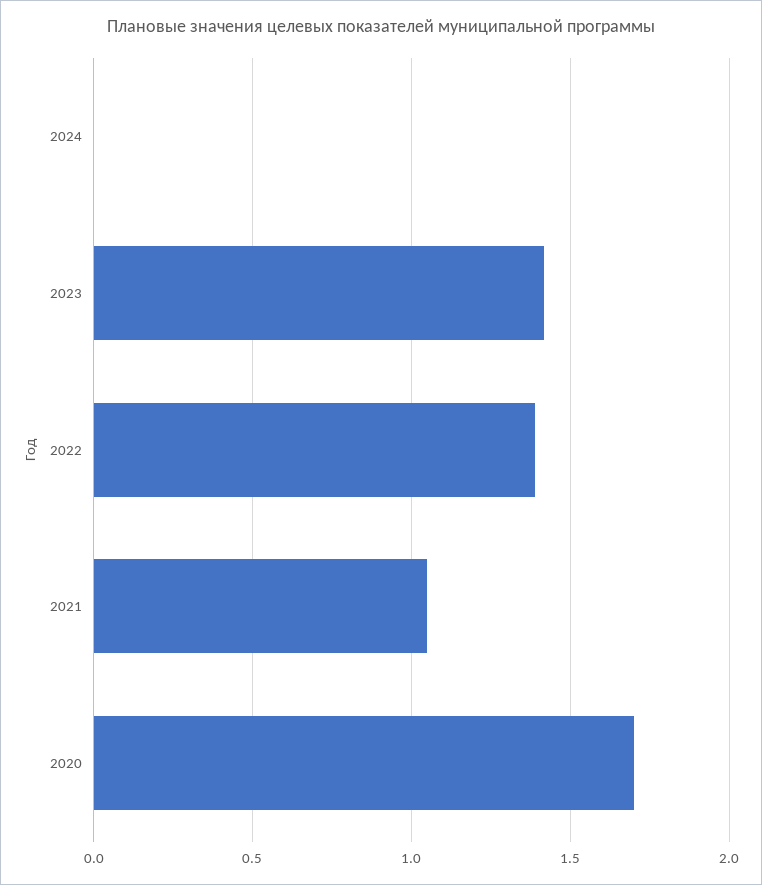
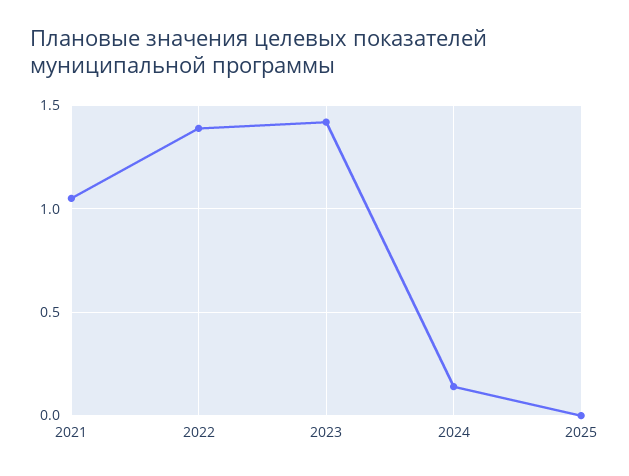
2024: 0 -> 0.15
2020: 1.7 -> none
2025: none -> 0

